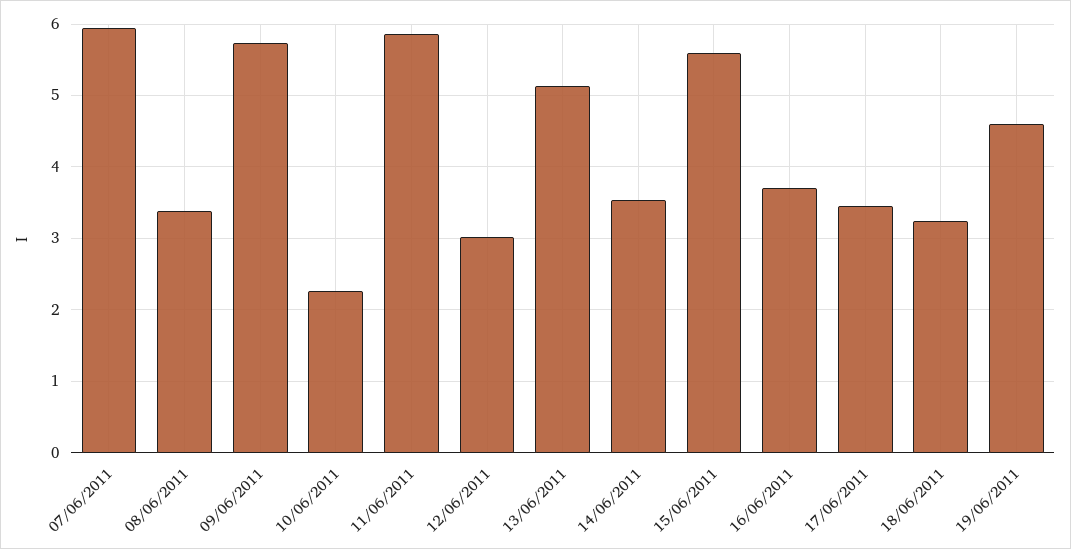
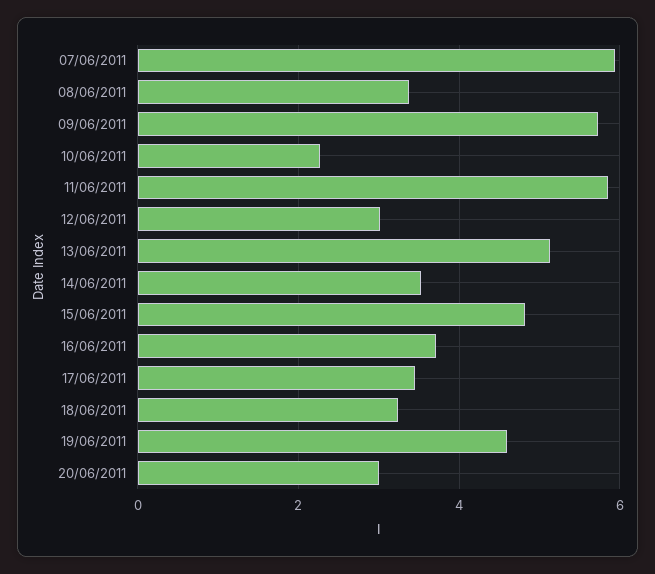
15/06/2011: 5.6 -> 4.8
20/06/2011: none -> 3

